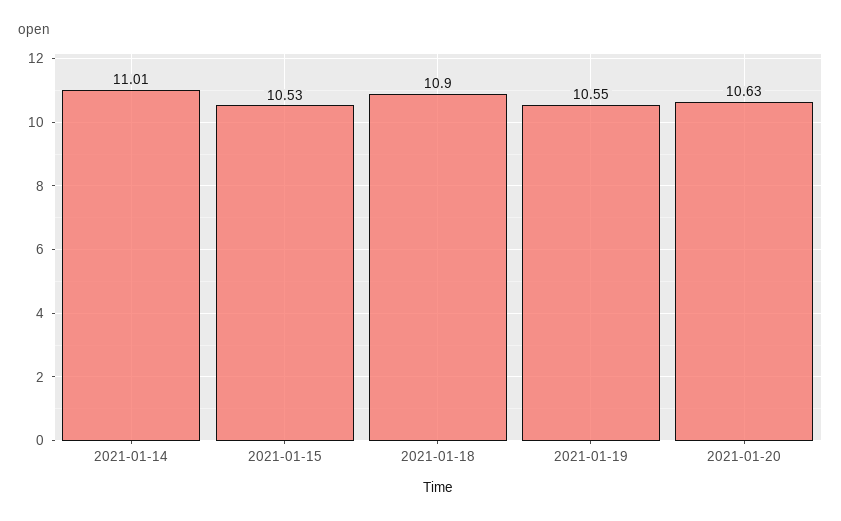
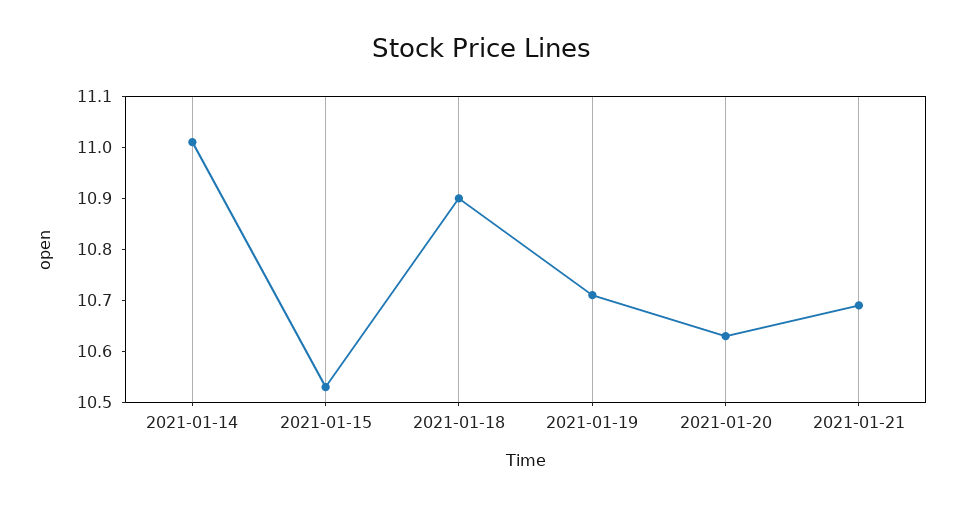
2021-01-19: 10.55 -> 10.7
2021-01-21: none -> 10.7

